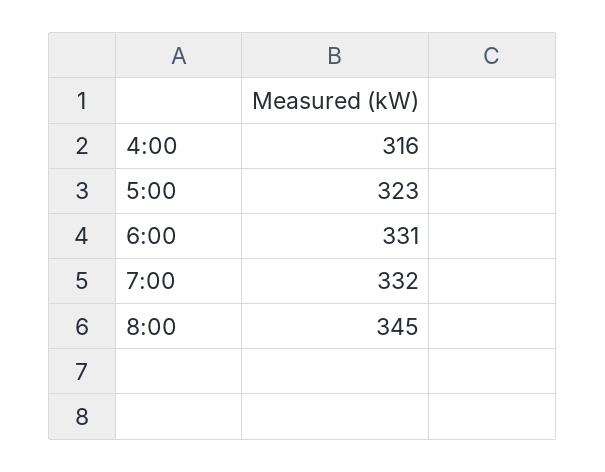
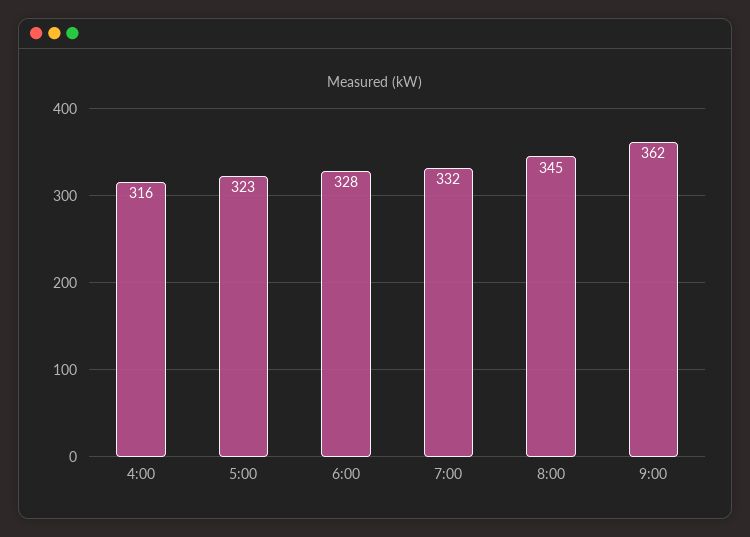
6:00: 331 -> 328
9:00: none -> 362

